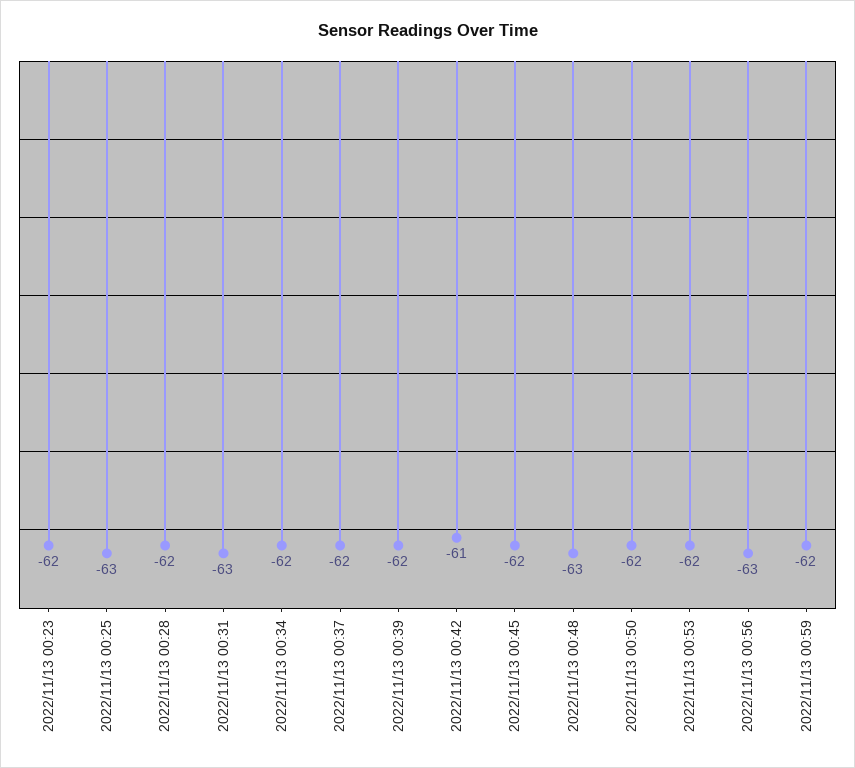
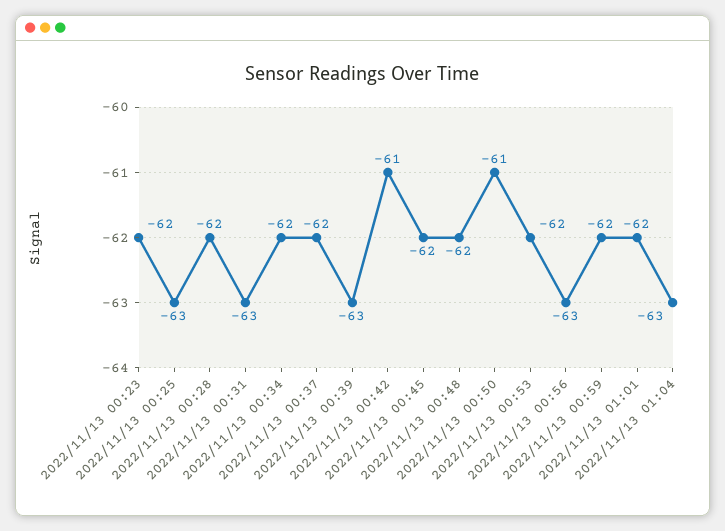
2022/11/13 00:39: -62 -> -63
2022/11/13 00:48: -63 -> -62
2022/11/13 00:50: -62 -> -61
2022/11/13 01:01: none -> -62
2022/11/13 01:04: none -> -63

